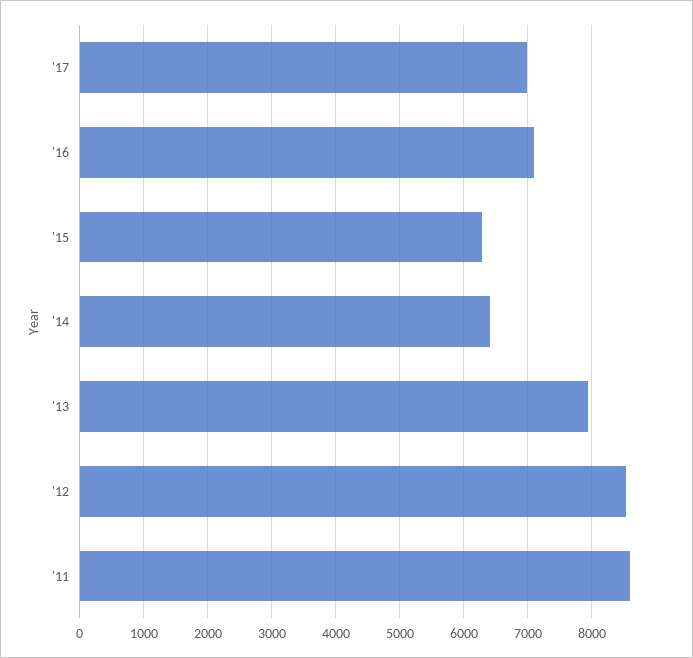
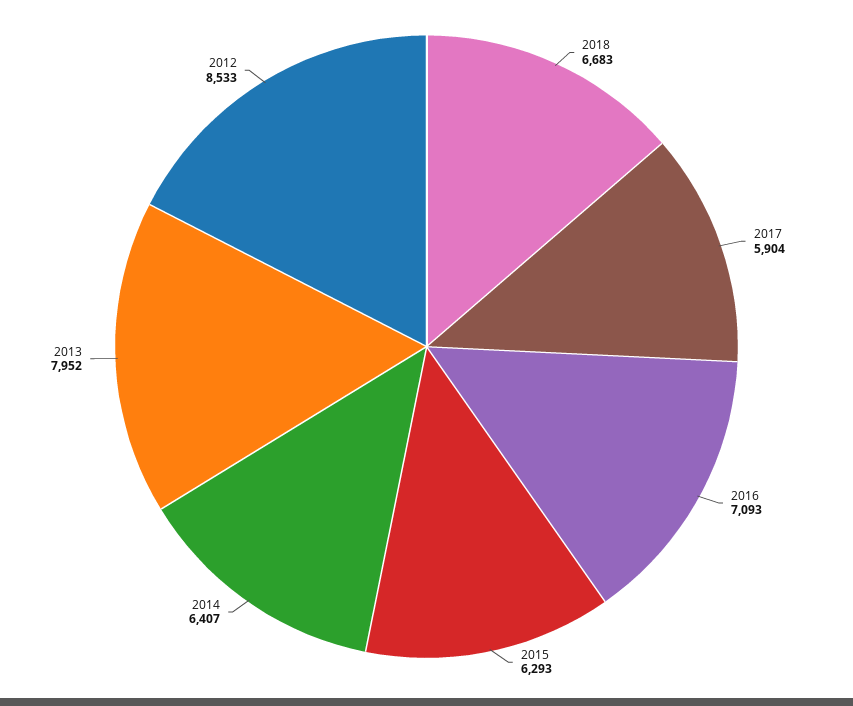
'17: 7000 -> 5904
'11: 8600 -> none
2018: none -> 6683

